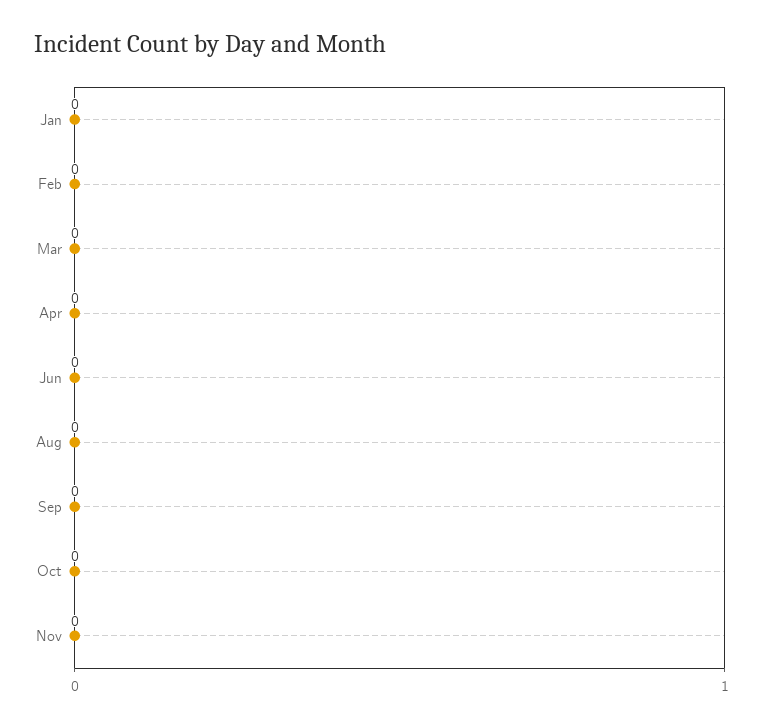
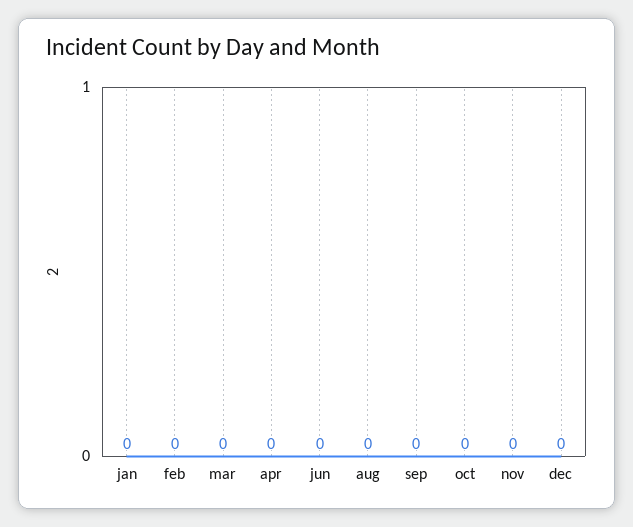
dec: none -> 0

